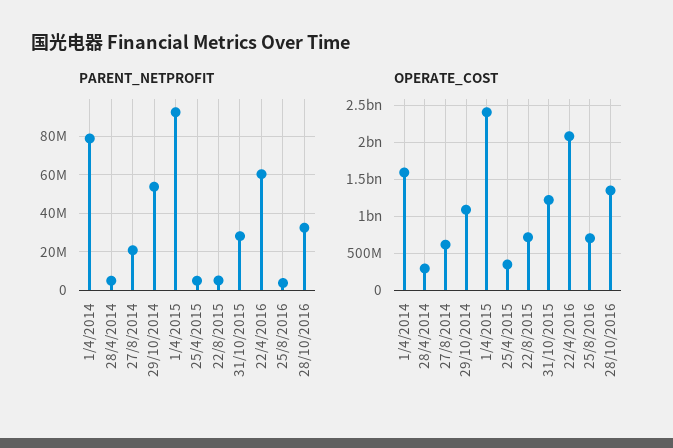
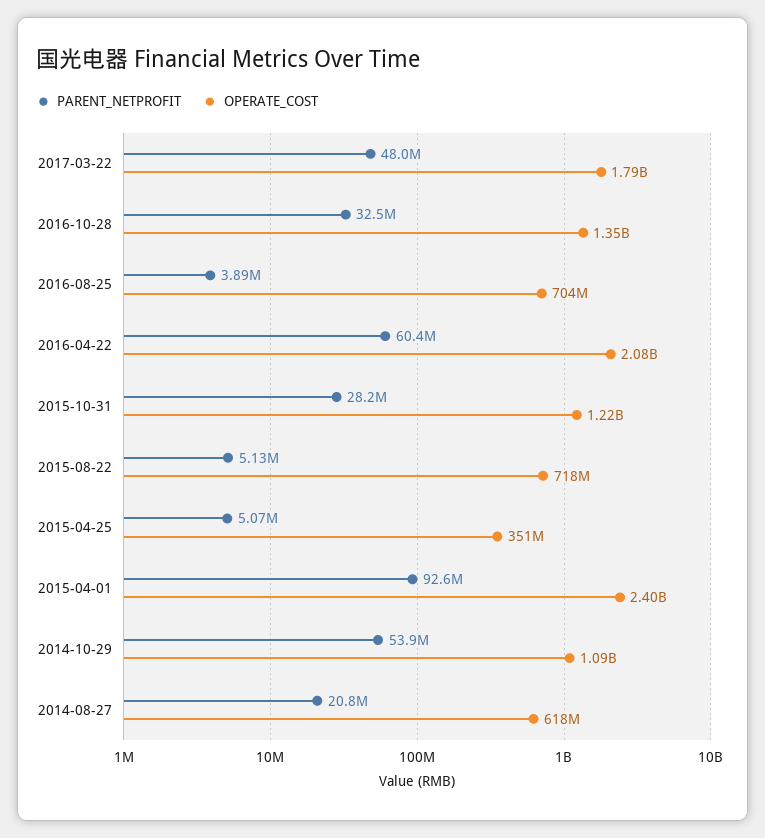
PARENT_NETPROFIT, 1/4/2014: 80000000 -> none
PARENT_NETPROFIT, 28/4/2014: 5000000 -> none
OPERATE_COST, 1/4/2014: 1600000000 -> none
OPERATE_COST, 28/4/2014: 300000000 -> none
PARENT_NETPROFIT, 2017-03-22: none -> 48000000
OPERATE_COST, 2017-03-22: none -> 1790000000

